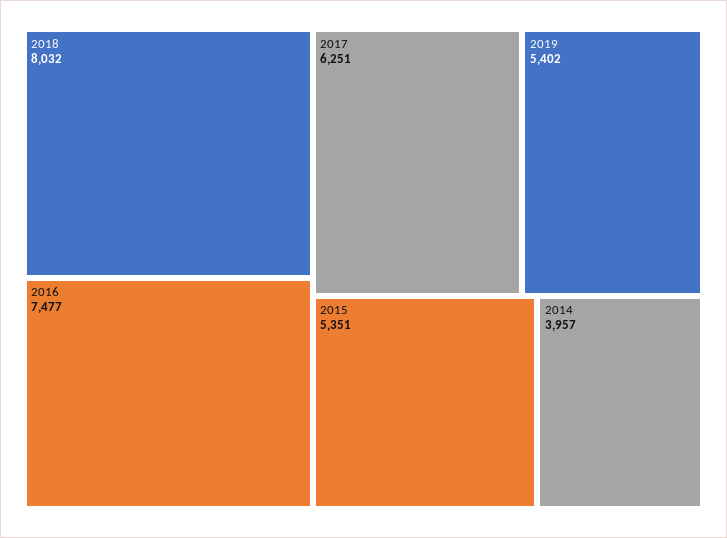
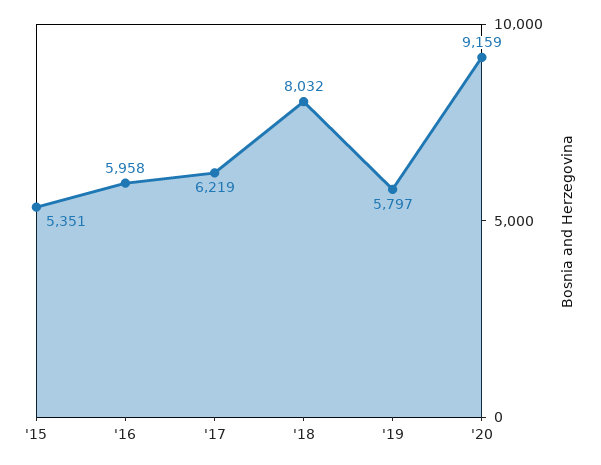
2016: 7477 -> 5958
2017: 6251 -> 6219
2019: 5402 -> 5797
2014: 3957 -> none
'20: none -> 9159

